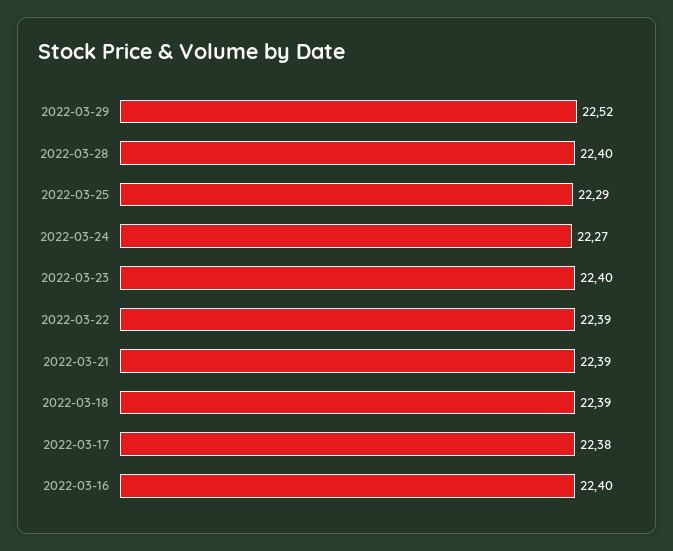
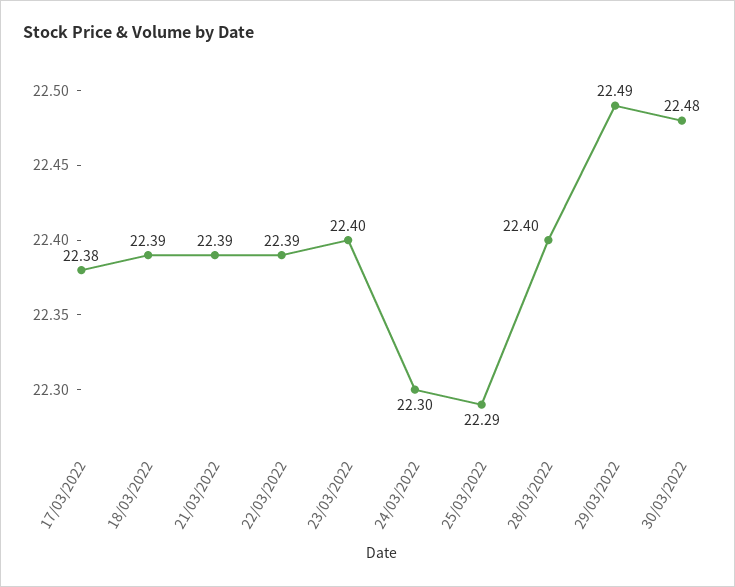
2022-03-29: 22.52 -> 22.49
2022-03-24: 22.27 -> 22.3
2022-03-16: 22.4 -> none
30/03/2022: none -> 22.48

